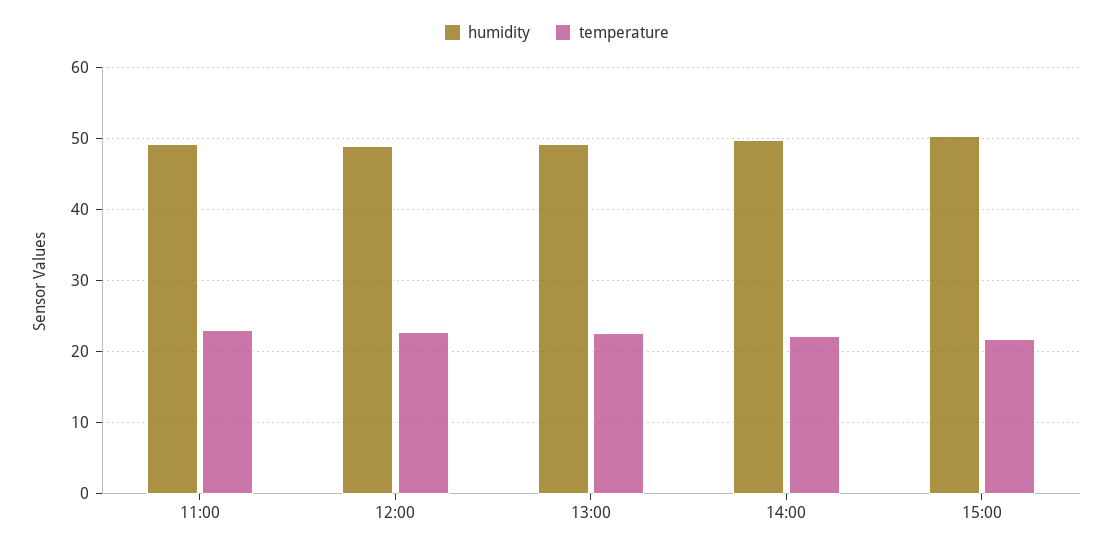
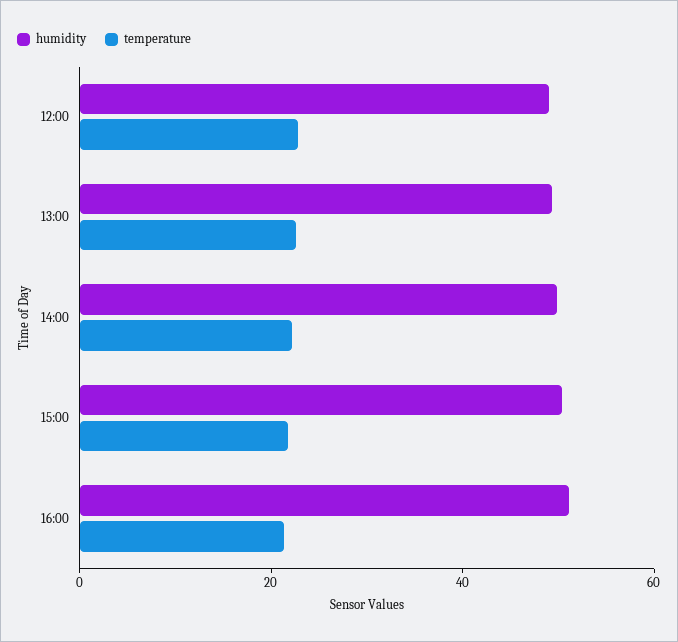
humidity, 11:00: 49 -> none
temperature, 11:00: 23 -> none
humidity, 16:00: none -> 50
temperature, 16:00: none -> 20

